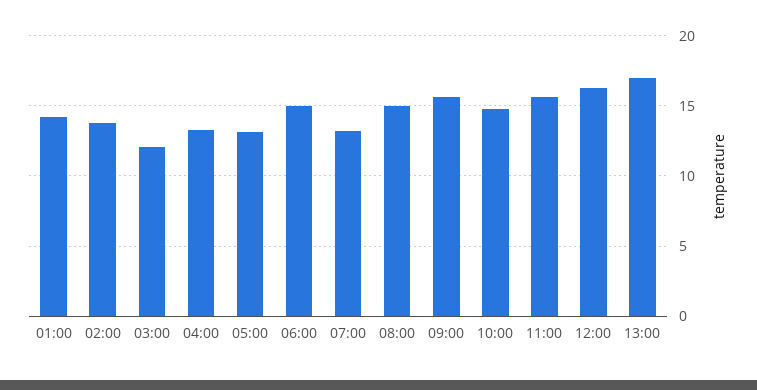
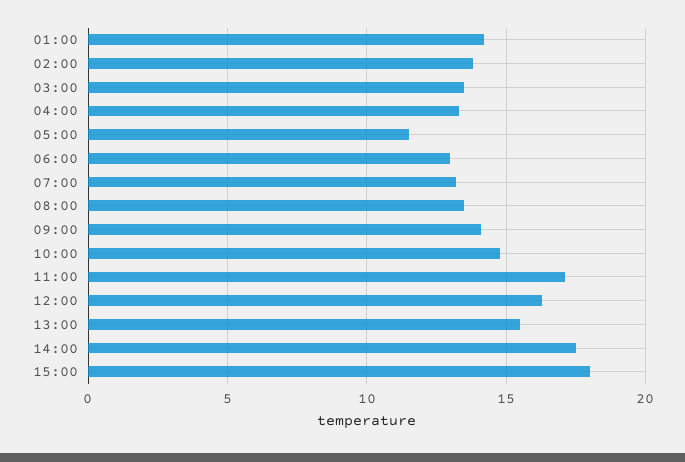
03:00: 12 -> 13.5
05:00: 13 -> 11.5
06:00: 15 -> 13
08:00: 15 -> 13.5
09:00: 15.5 -> 14
11:00: 15.5 -> 17
13:00: 17 -> 15.5
14:00: none -> 17.5
15:00: none -> 18

